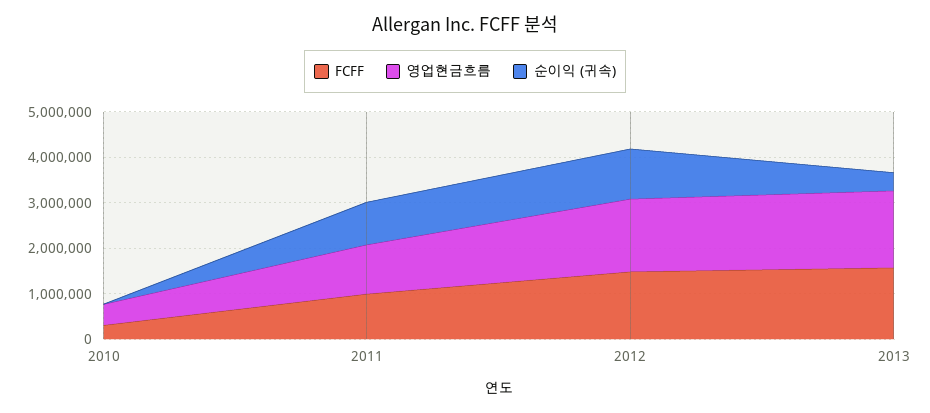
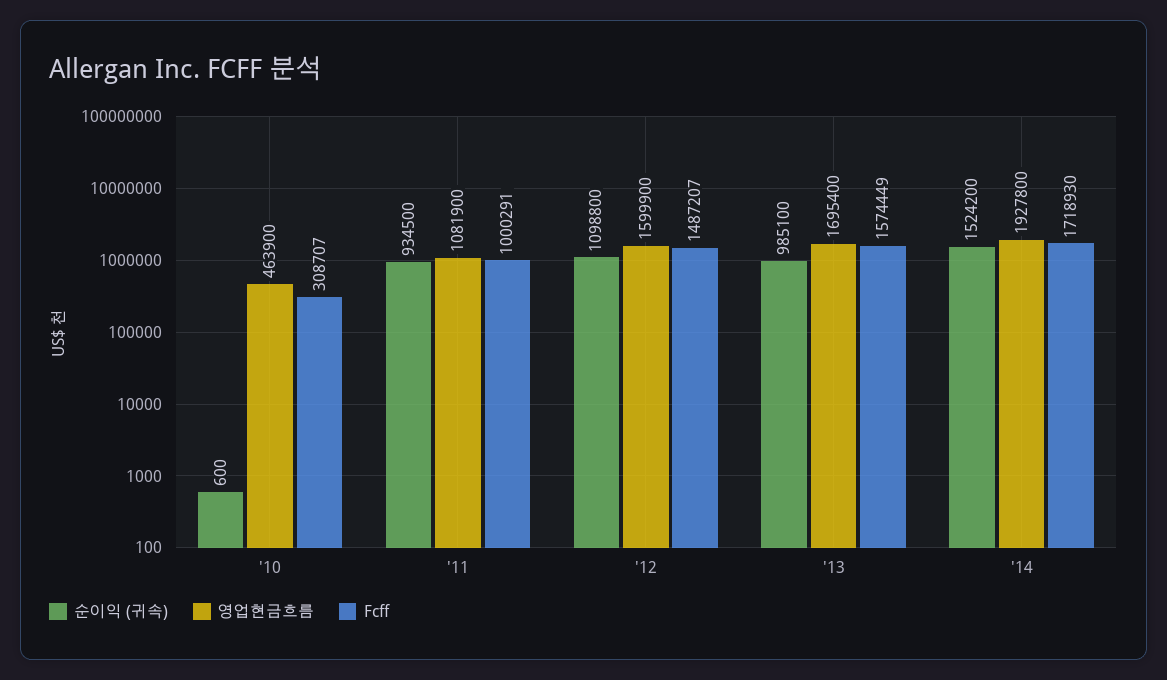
순이익 (귀속), 2013: 400000 -> 985100
순이익 (귀속), '14: none -> 1524200
영업현금흐름, '14: none -> 1927800
FCFF, '14: none -> 1718930

